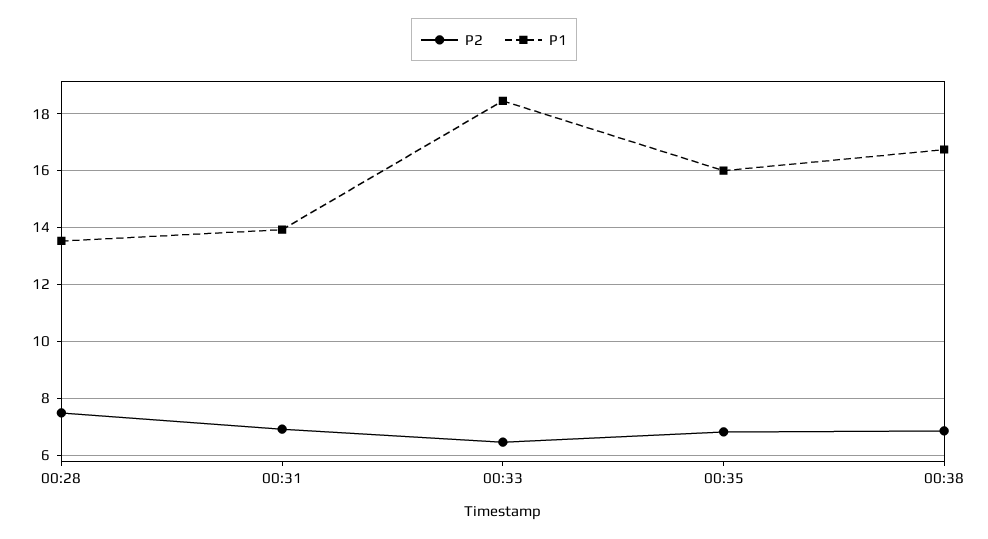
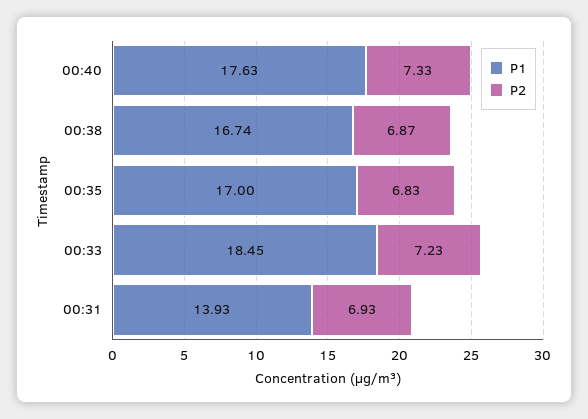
P2, 00:28: 7.5 -> none
P1, 00:28: 13.5 -> none
P2, 00:33: 6.5 -> 7.23
P1, 00:35: 16 -> 17
P1, 00:40: none -> 17.63
P2, 00:40: none -> 7.33

